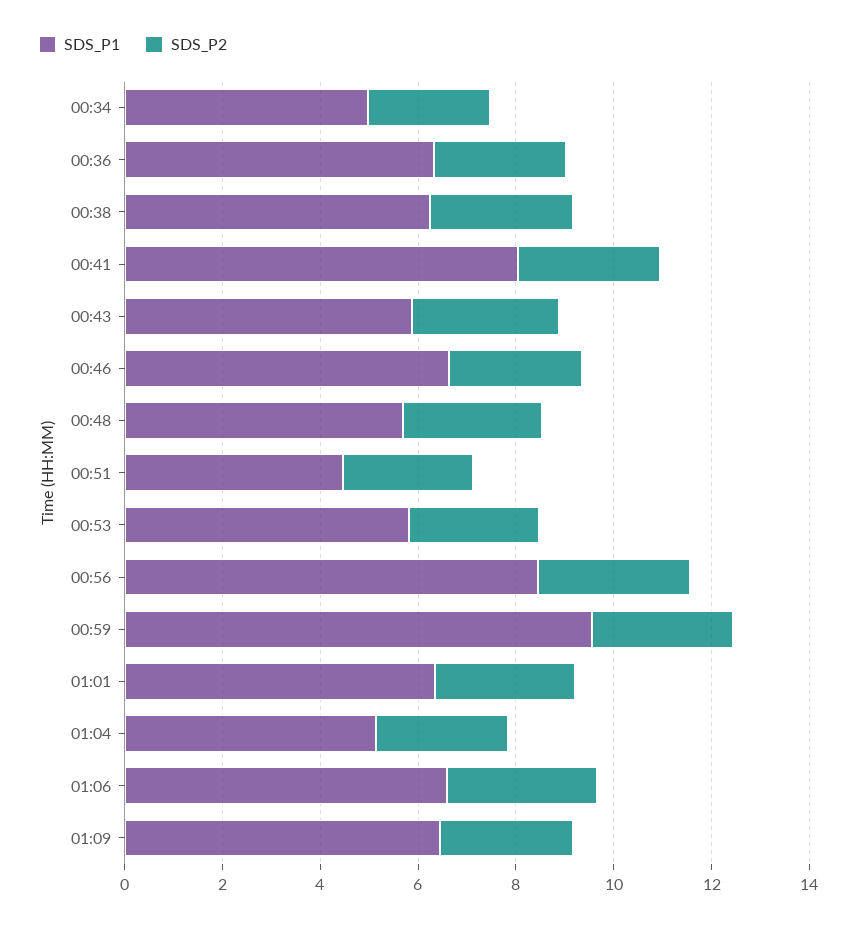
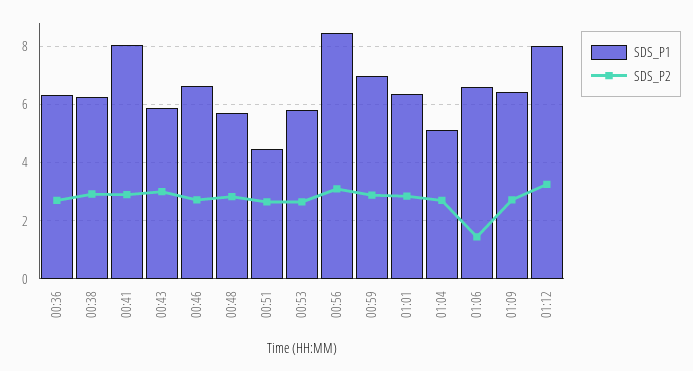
SDS_P1, 00:34: 5 -> none
SDS_P2, 00:34: 2.5 -> none
SDS_P1, 00:59: 9.5 -> 7
SDS_P2, 01:06: 3 -> 1.5
SDS_P1, 01:12: none -> 8
SDS_P2, 01:12: none -> 3.25

